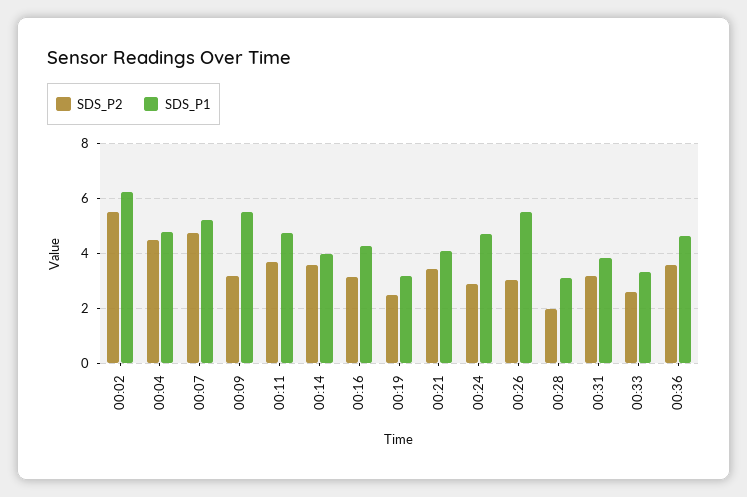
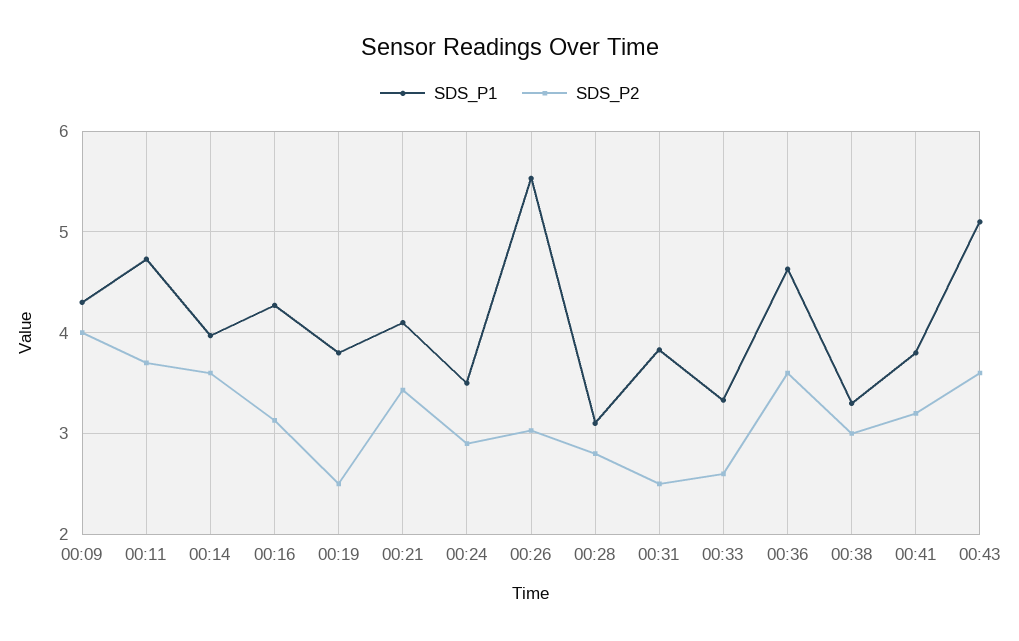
SDS_P2, 00:02: 5.5 -> none
SDS_P1, 00:02: 6.25 -> none
SDS_P2, 00:04: 4.5 -> none
SDS_P1, 00:04: 4.75 -> none
SDS_P2, 00:07: 4.75 -> none
SDS_P1, 00:07: 5.25 -> none
SDS_P2, 00:09: 3.25 -> 4
SDS_P1, 00:09: 5.5 -> 4.3
SDS_P1, 00:19: 3.25 -> 3.8
SDS_P1, 00:24: 4.75 -> 3.5
SDS_P2, 00:28: 2 -> 2.8
SDS_P2, 00:31: 3.25 -> 2.5
SDS_P1, 00:38: none -> 3.3
SDS_P2, 00:38: none -> 3
SDS_P1, 00:41: none -> 3.8
SDS_P2, 00:41: none -> 3.2
SDS_P1, 00:43: none -> 5.1
SDS_P2, 00:43: none -> 3.6

